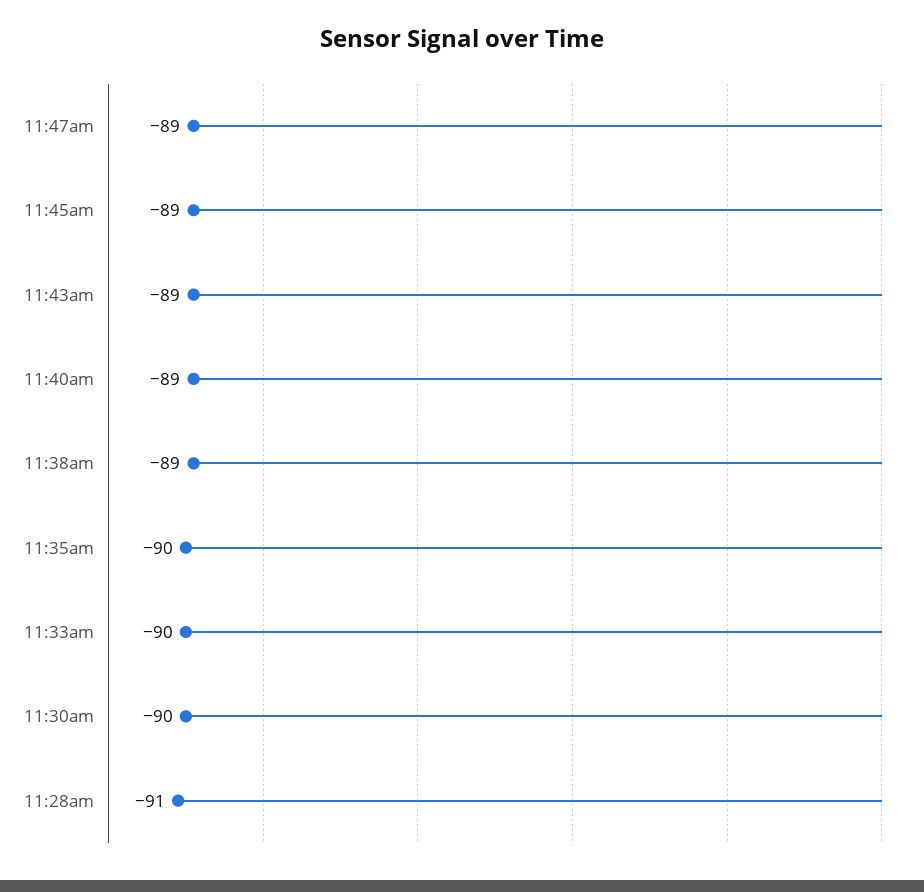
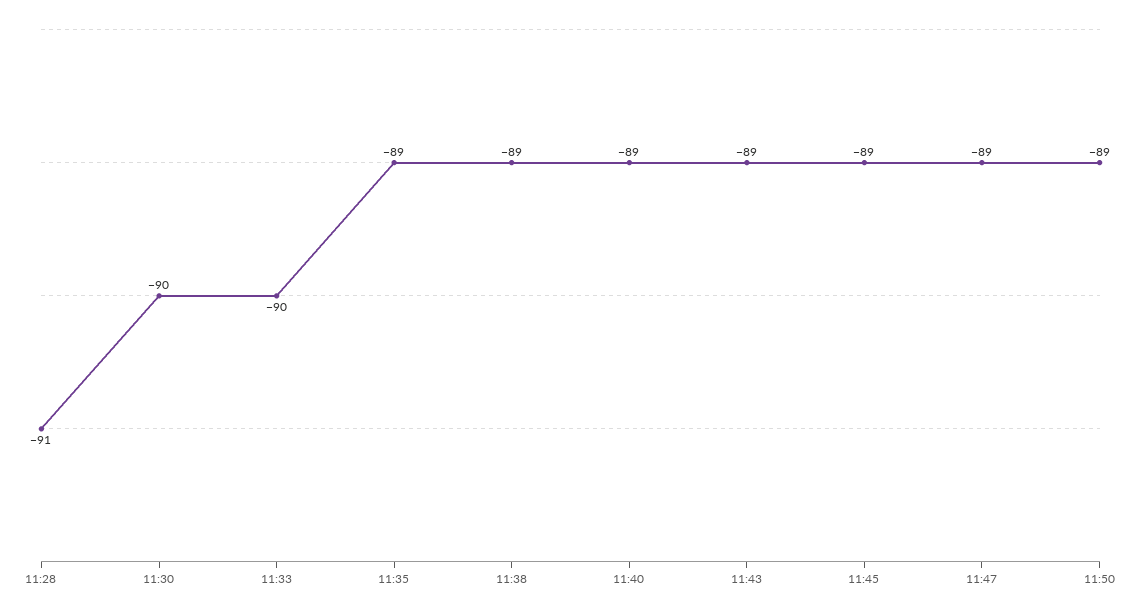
11:35am: -90 -> -89
11:50: none -> -89

